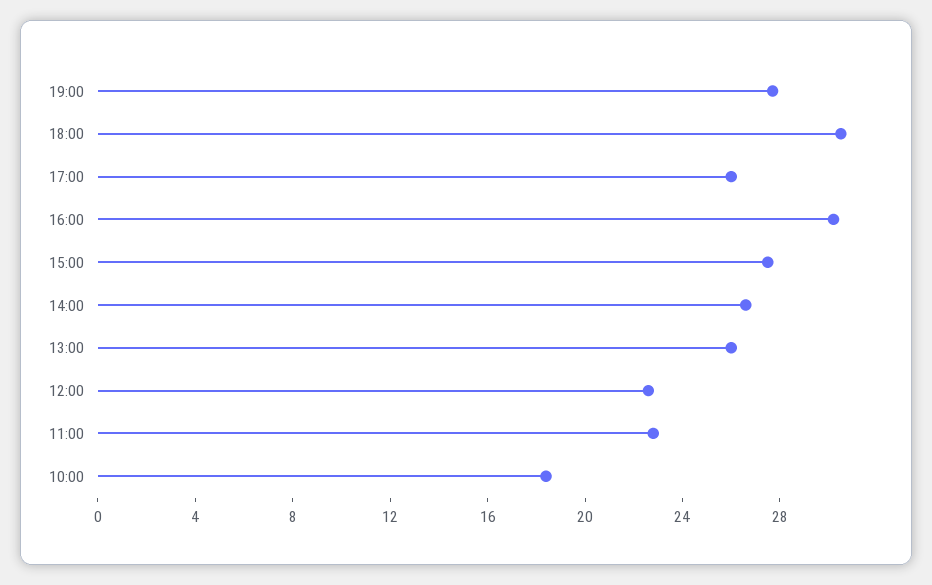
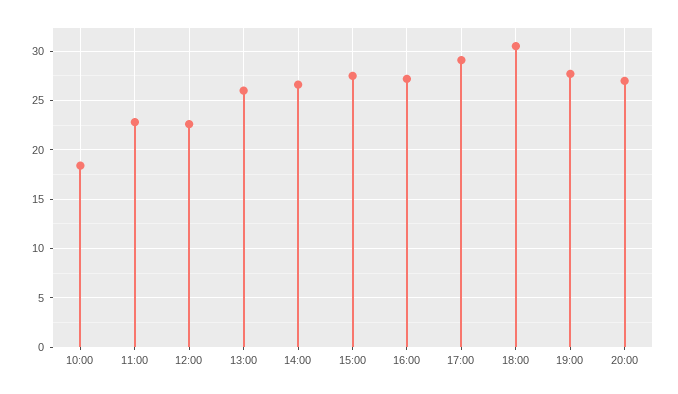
17:00: 26 -> 29
16:00: 30 -> 27
20:00: none -> 27

